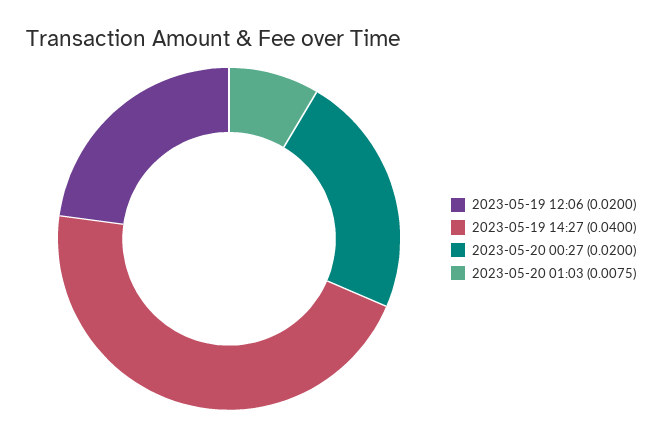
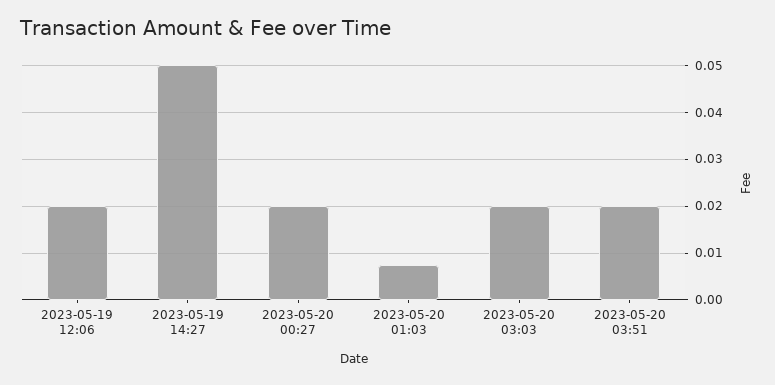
2023-05-19 14:27: 0.04 -> 0.05
2023-05-20 03:03: none -> 0.02
2023-05-20 03:51: none -> 0.02

